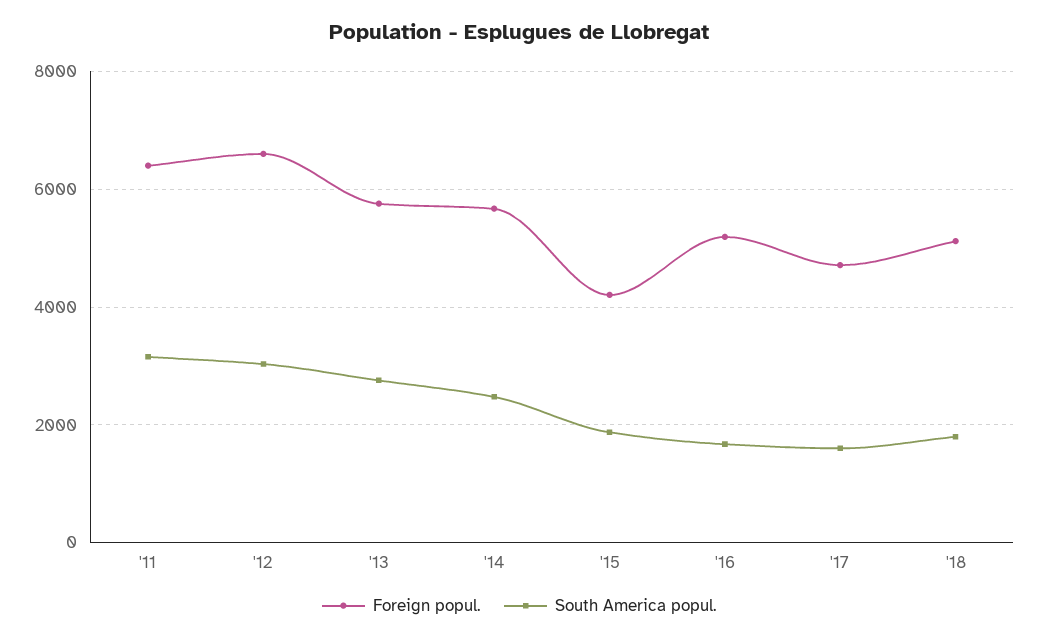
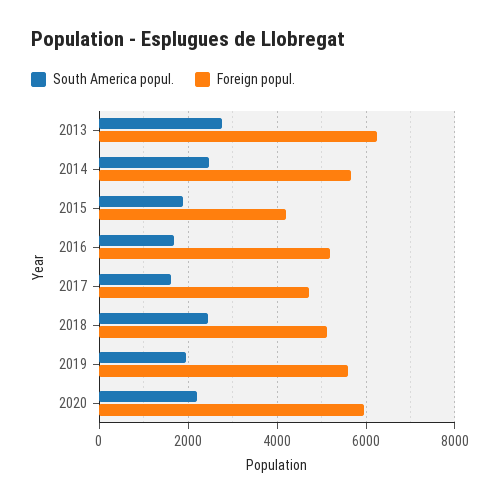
Foreign popul., '11: 6400 -> none
South America popul., '11: 3200 -> none
Foreign popul., '12: 6600 -> none
South America popul., '12: 3000 -> none
Foreign popul., '13: 5800 -> 6200
South America popul., '18: 1800 -> 2400
South America popul., 2019: none -> 2000
Foreign popul., 2019: none -> 5600
South America popul., 2020: none -> 2200
Foreign popul., 2020: none -> 6000

